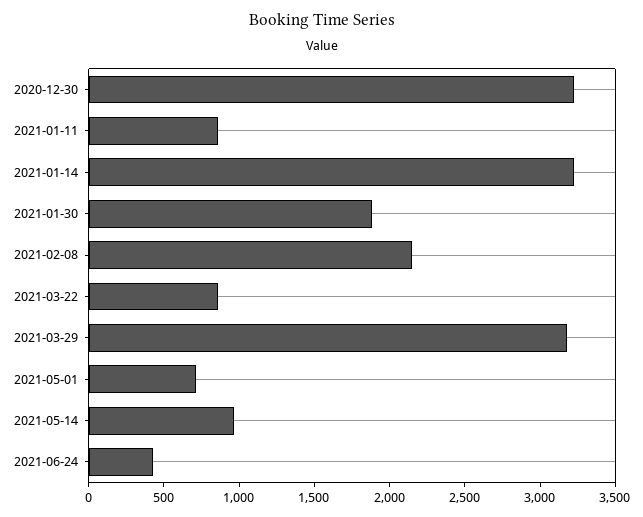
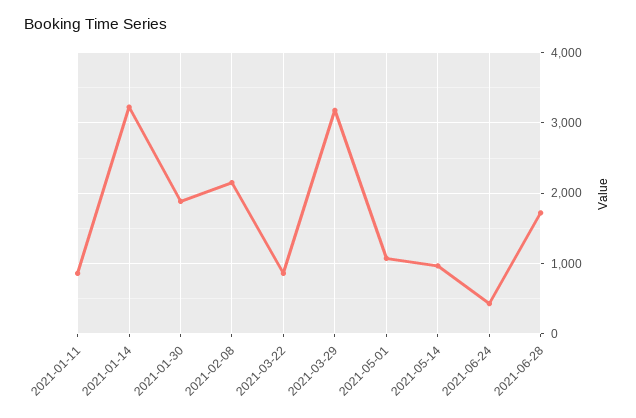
2020-12-30: 3200 -> none
2021-05-01: 700 -> 1100
2021-06-28: none -> 1700

